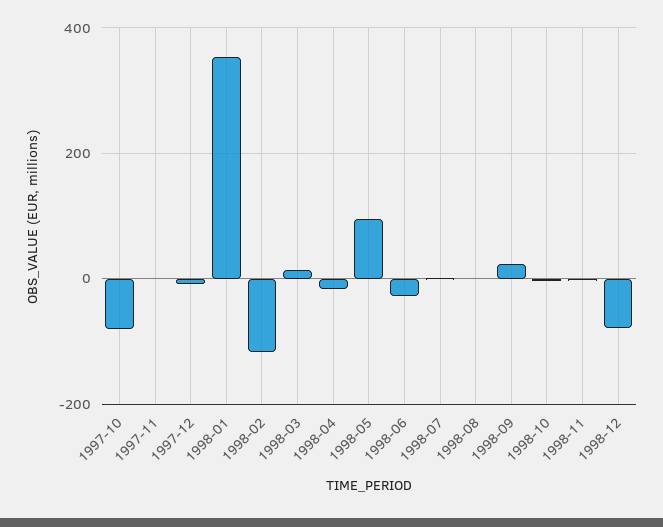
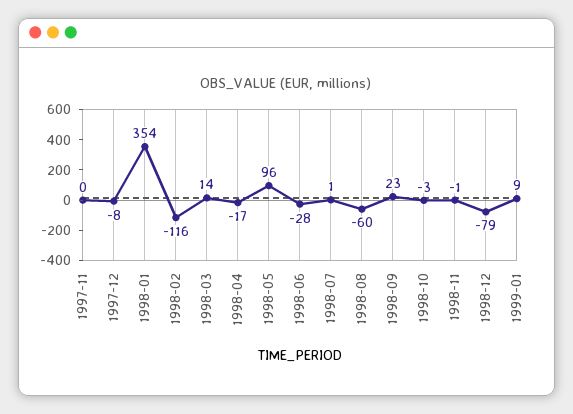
1997-10: -80 -> none
1998-08: 0 -> -60
1999-01: none -> 9

